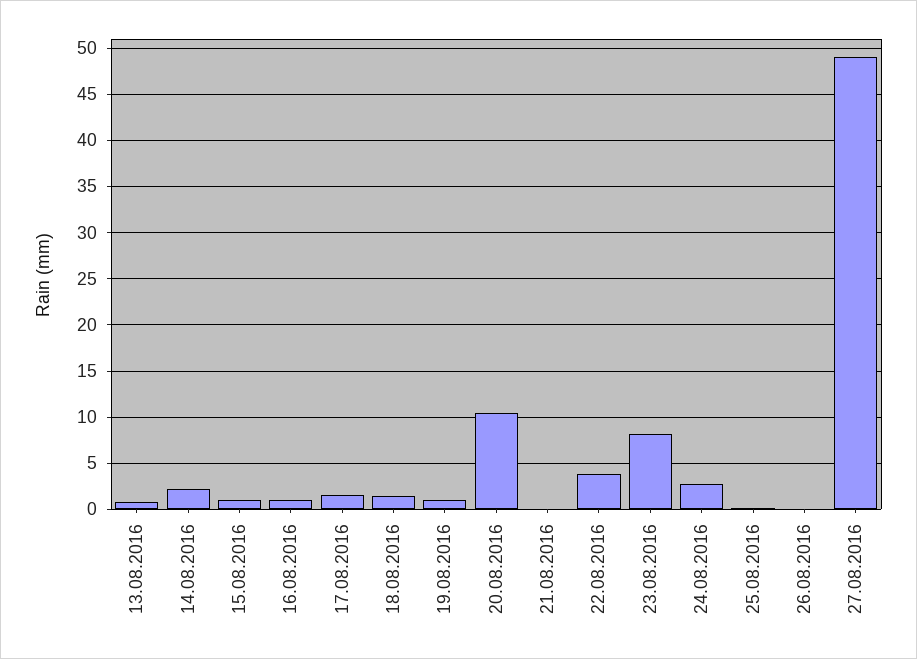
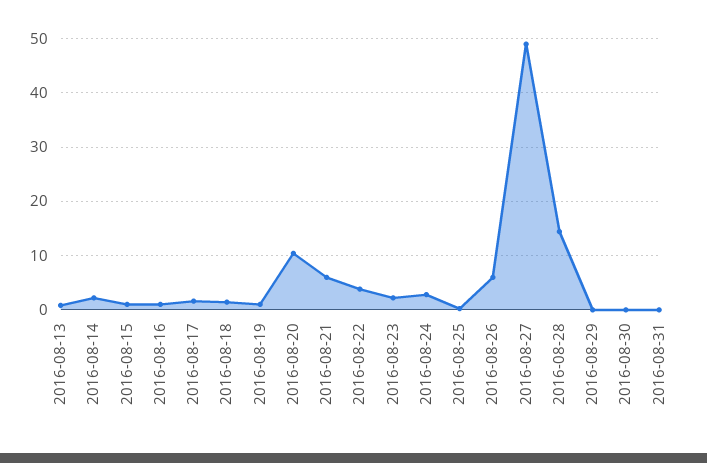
21.08.2016: 0 -> 6
23.08.2016: 8 -> 2
26.08.2016: 0 -> 6
2016-08-28: none -> 14
2016-08-29: none -> 0
2016-08-30: none -> 0
2016-08-31: none -> 0

